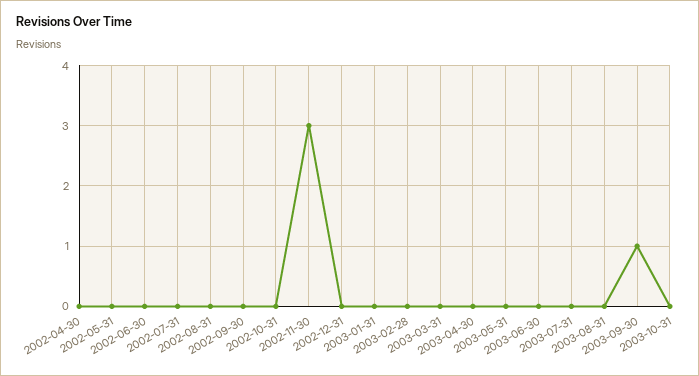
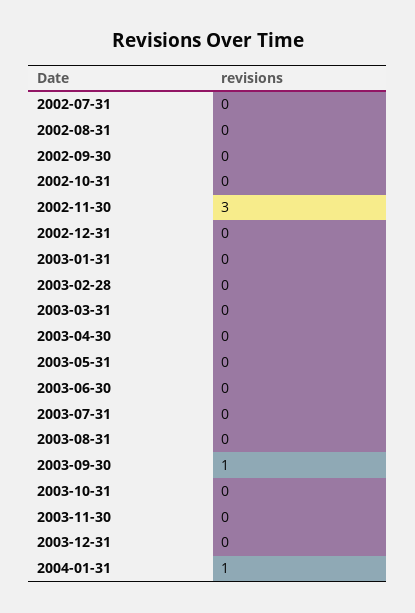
2002-04-30: 0 -> none
2002-05-31: 0 -> none
2002-06-30: 0 -> none
2003-11-30: none -> 0
2003-12-31: none -> 0
2004-01-31: none -> 1

